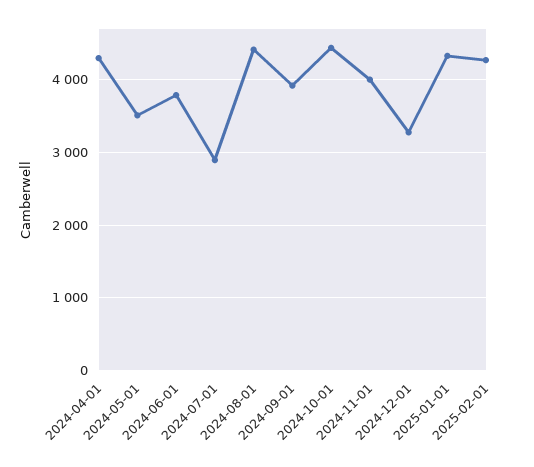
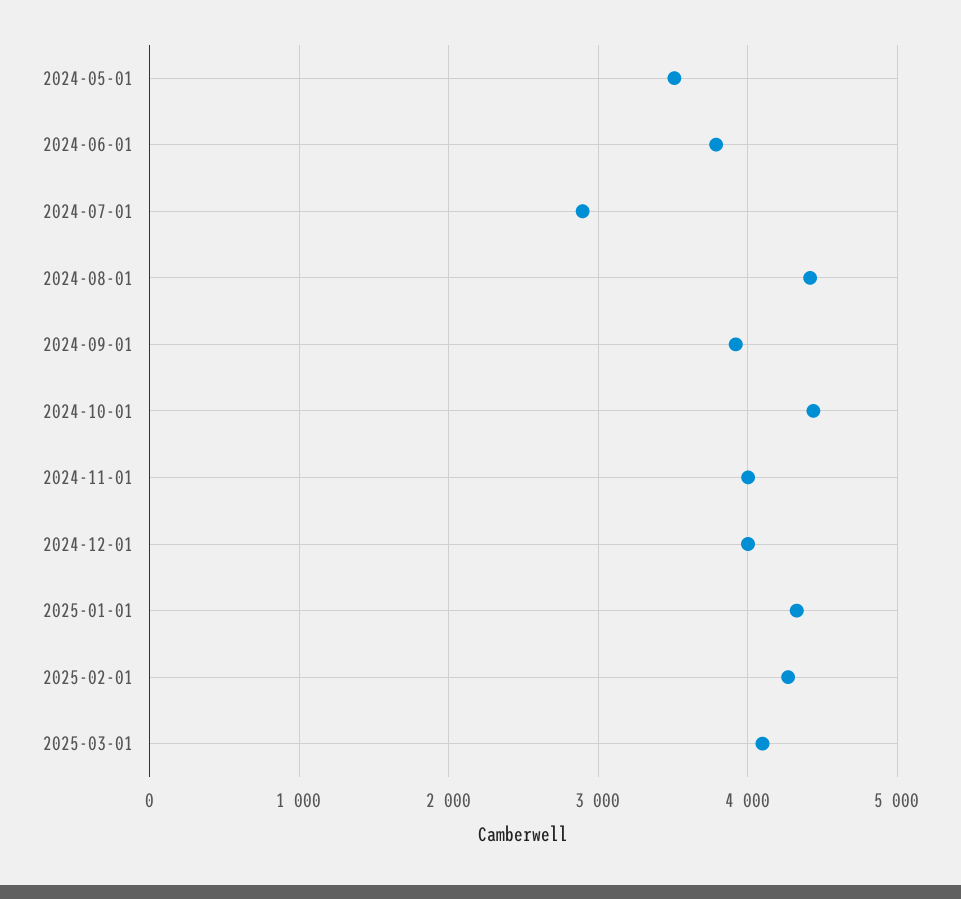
2024-04-01: 4300 -> none
2024-12-01: 3300 -> 4000
2025-03-01: none -> 4100

